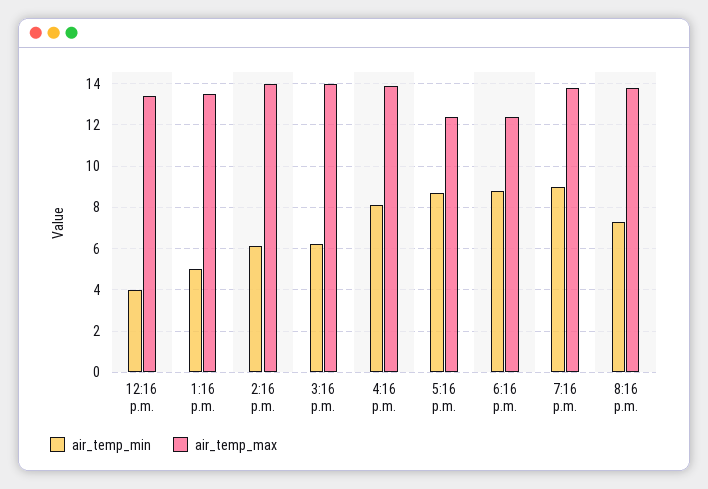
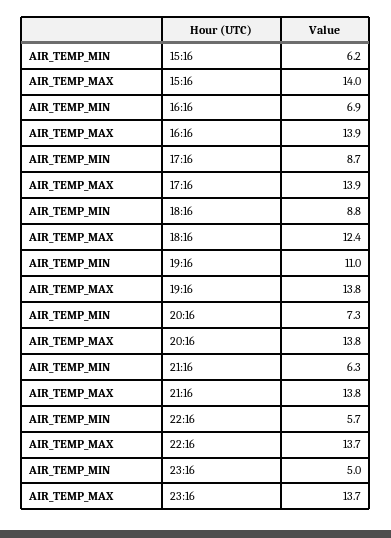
air_temp_min, 12:16 p.m.: 4 -> none
air_temp_max, 12:16 p.m.: 13.5 -> none
air_temp_min, 1:16 p.m.: 5 -> none
air_temp_max, 1:16 p.m.: 13.5 -> none
air_temp_min, 2:16 p.m.: 6 -> none
air_temp_max, 2:16 p.m.: 14 -> none
air_temp_min, 4:16 p.m.: 8 -> 6.9
air_temp_max, 5:16 p.m.: 12.5 -> 13.9
air_temp_min, 7:16 p.m.: 9 -> 11
air_temp_min, 21:16: none -> 6.3
air_temp_max, 21:16: none -> 13.8
air_temp_min, 22:16: none -> 5.7
air_temp_max, 22:16: none -> 13.7
air_temp_min, 23:16: none -> 5
air_temp_max, 23:16: none -> 13.7

